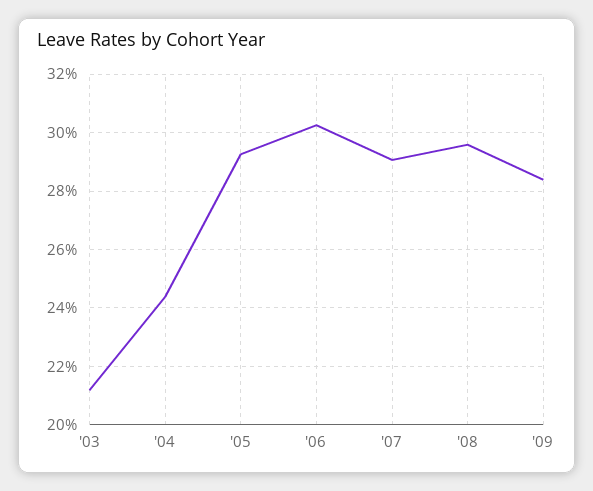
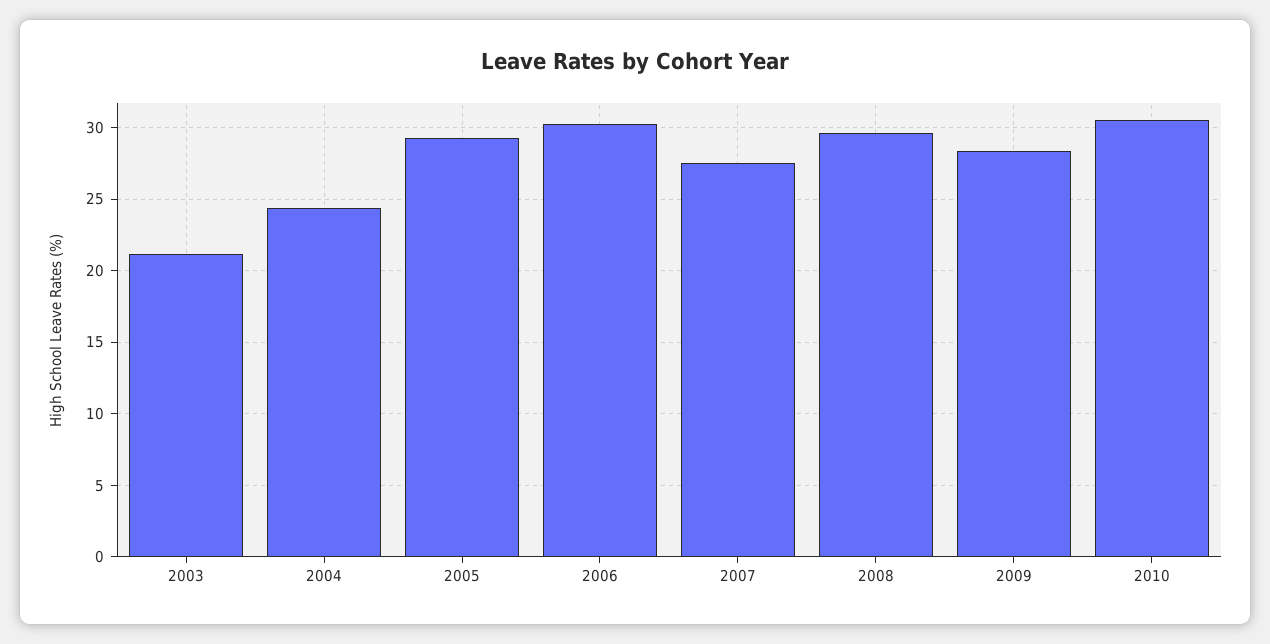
'07: 29 -> 27.5
2010: none -> 30.5

